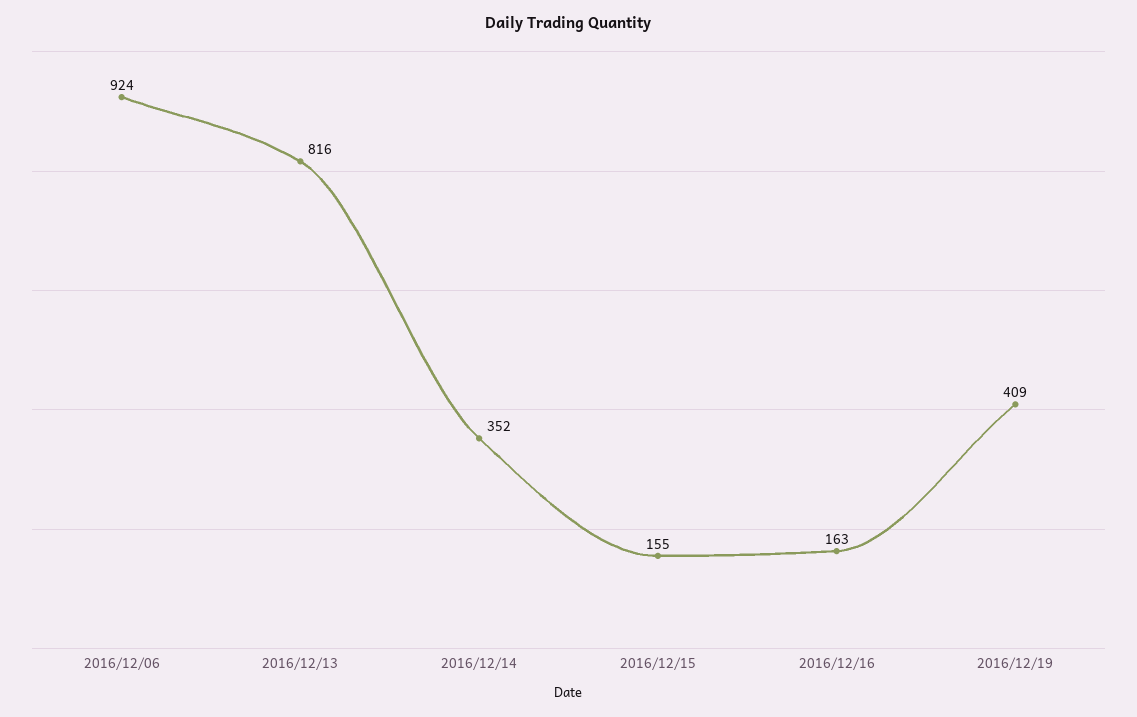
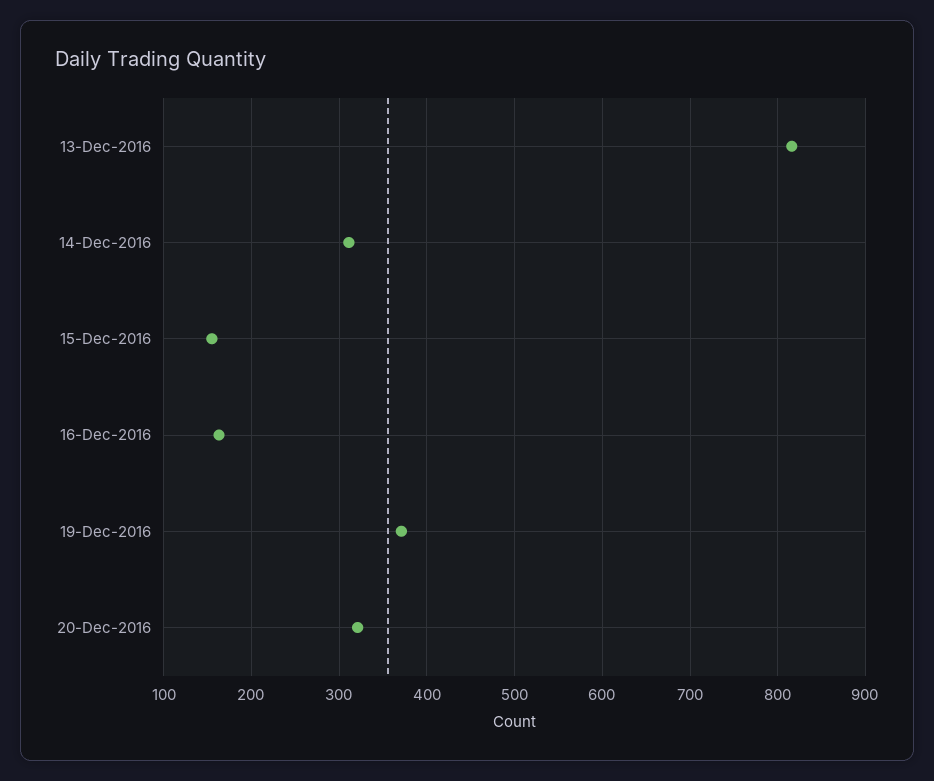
2016/12/06: 924 -> none
2016/12/14: 352 -> 310
2016/12/19: 409 -> 370
20-Dec-2016: none -> 320

